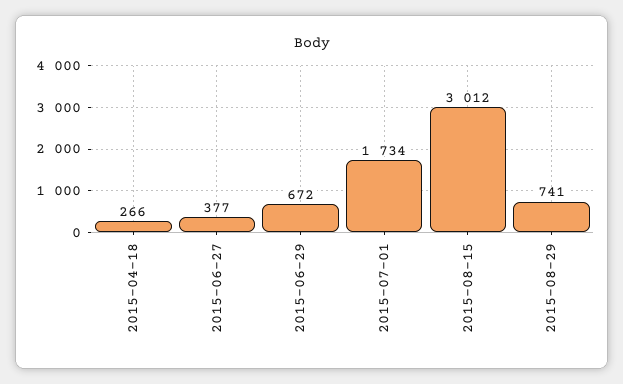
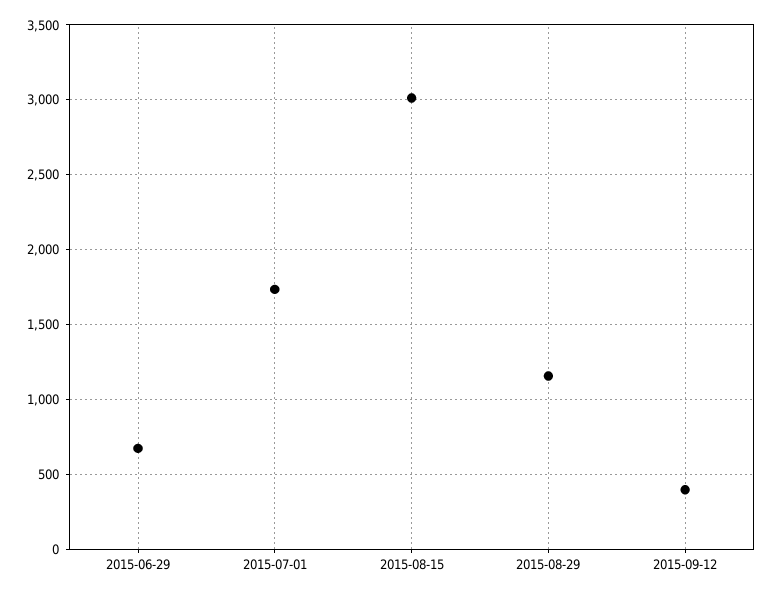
2015-04-18: 266 -> none
2015-06-27: 377 -> none
2015-08-29: 741 -> 1150
2015-09-12: none -> 400

